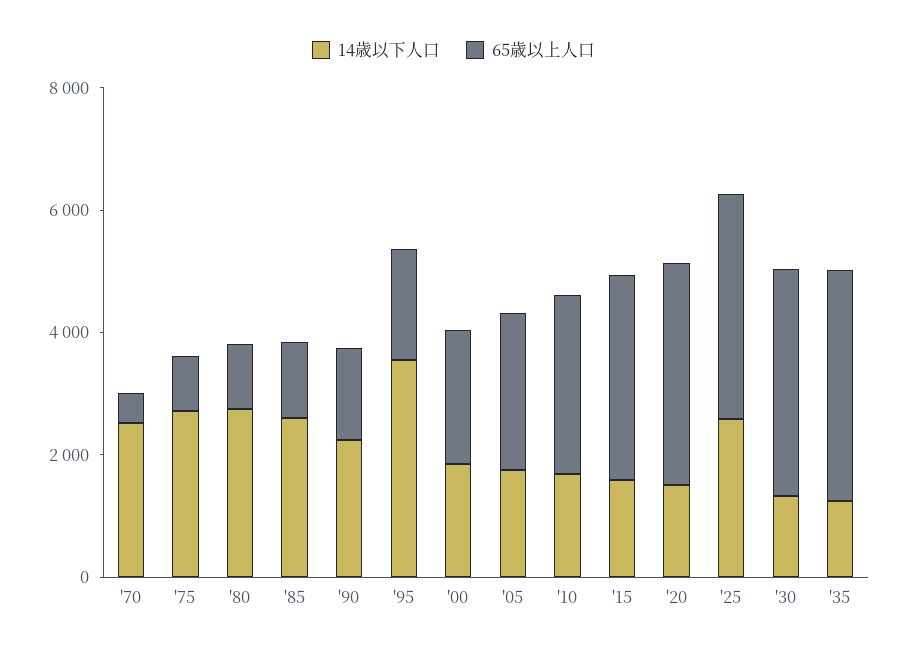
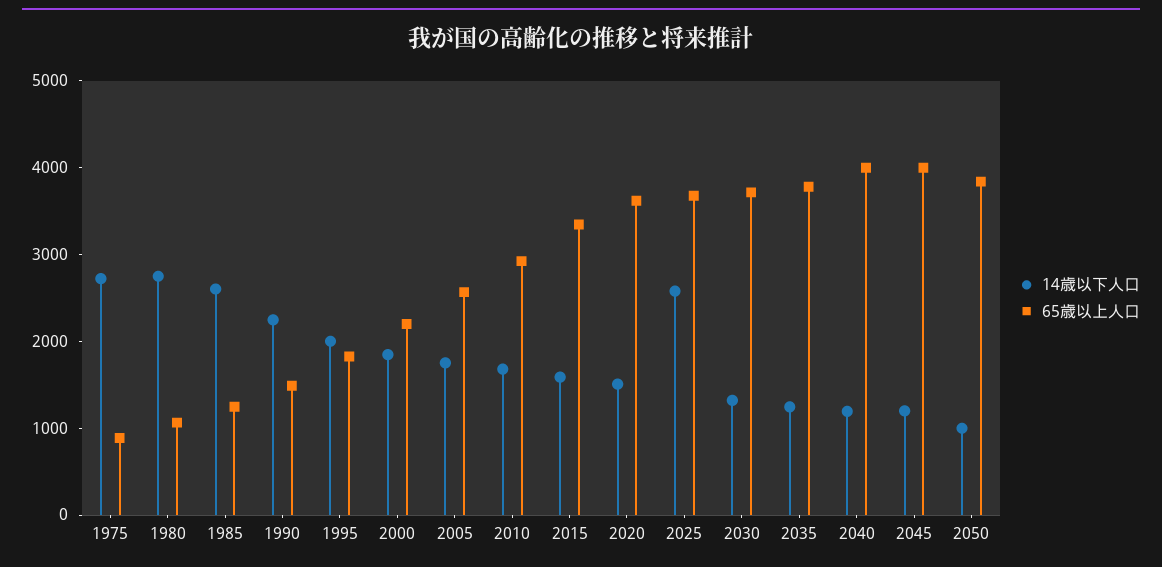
14歳以下人口, '70: 2500 -> none
65歳以上人口, '70: 500 -> none
14歳以下人口, '95: 3500 -> 2000
14歳以下人口, 2040: none -> 1200
65歳以上人口, 2040: none -> 4000
14歳以下人口, 2045: none -> 1200
65歳以上人口, 2045: none -> 4000
14歳以下人口, 2050: none -> 1000
65歳以上人口, 2050: none -> 3800

